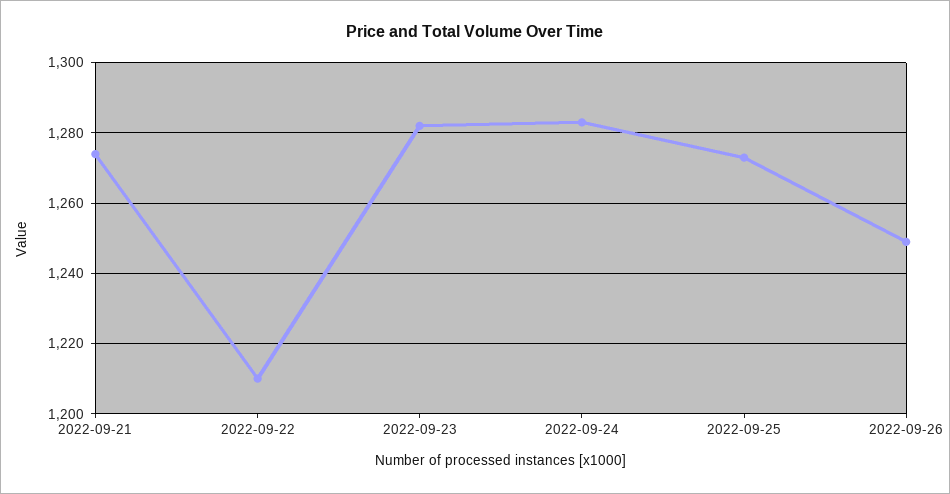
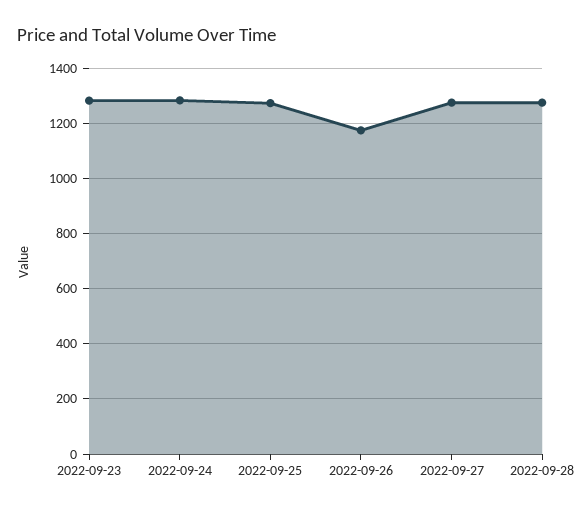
2022-09-21: 1275 -> none
2022-09-22: 1210 -> none
2022-09-26: 1250 -> 1175
2022-09-27: none -> 1275
2022-09-28: none -> 1275

